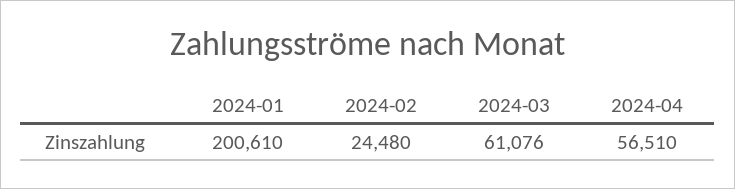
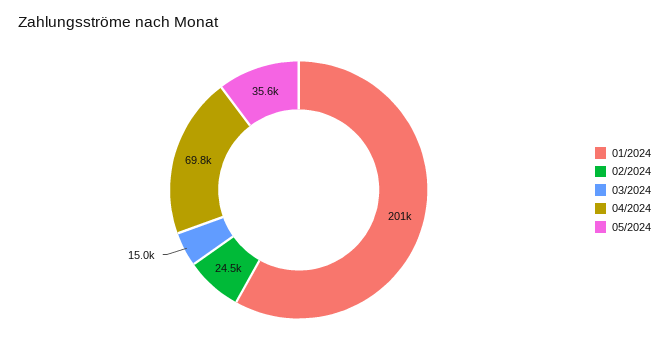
2024-03: 61076 -> 15000
2024-04: 56510 -> 69800
05/2024: none -> 35600

